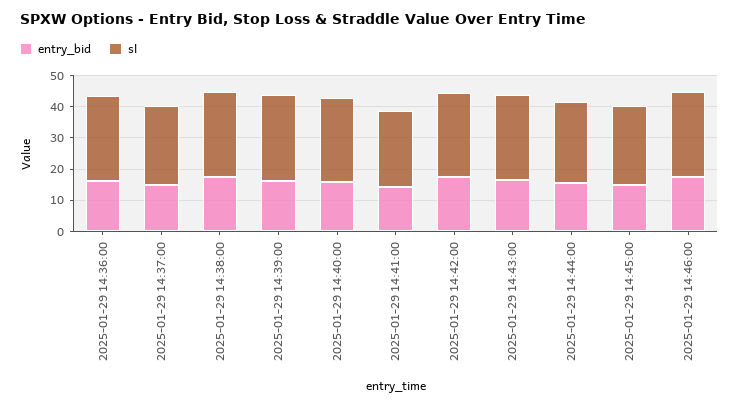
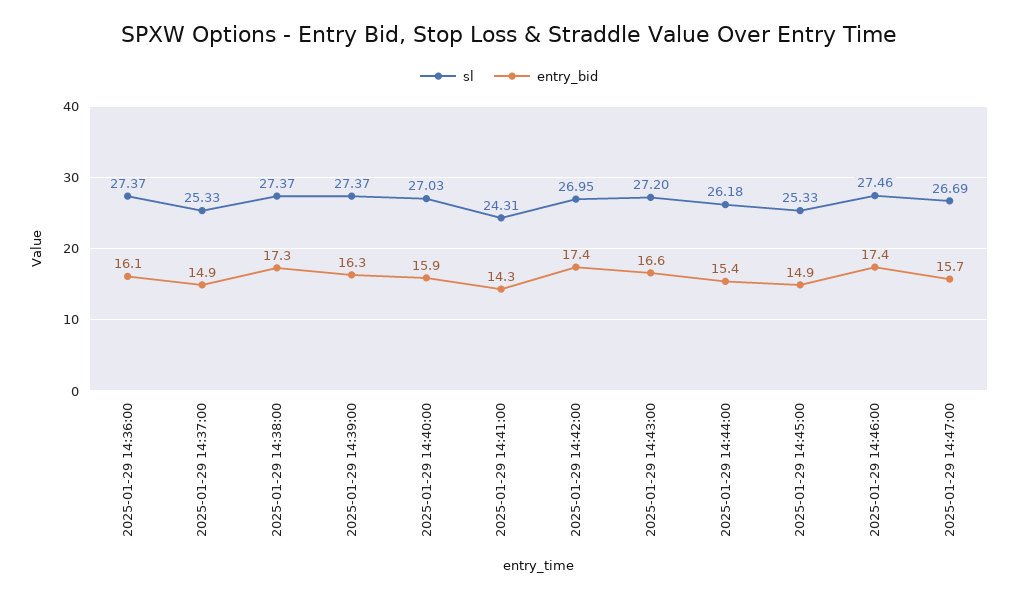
sl, 2025-01-29 14:47:00: none -> 26.69
entry_bid, 2025-01-29 14:47:00: none -> 15.7

